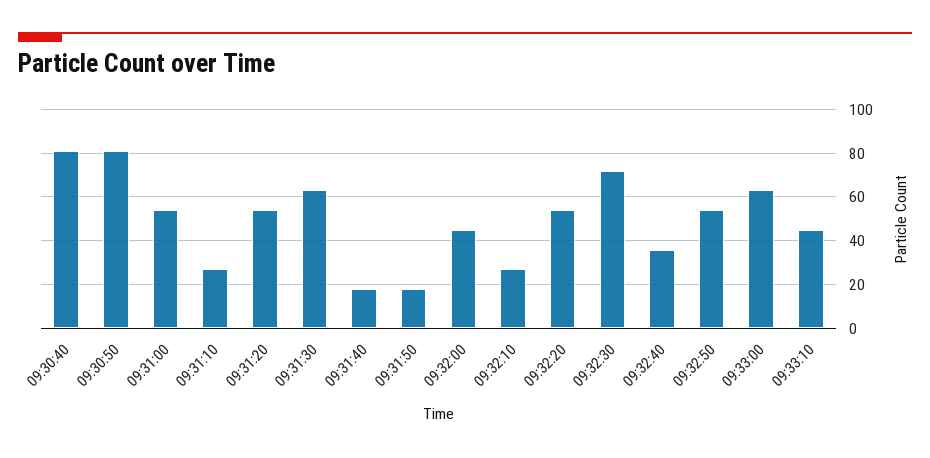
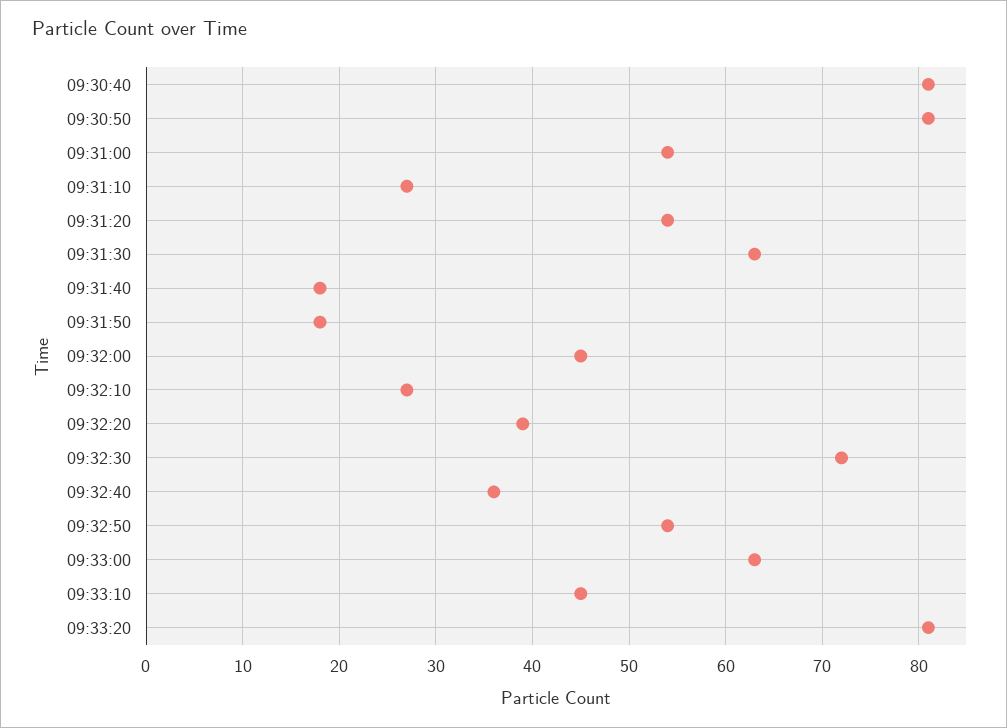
09:32:20: 55 -> 39
09:33:20: none -> 81

